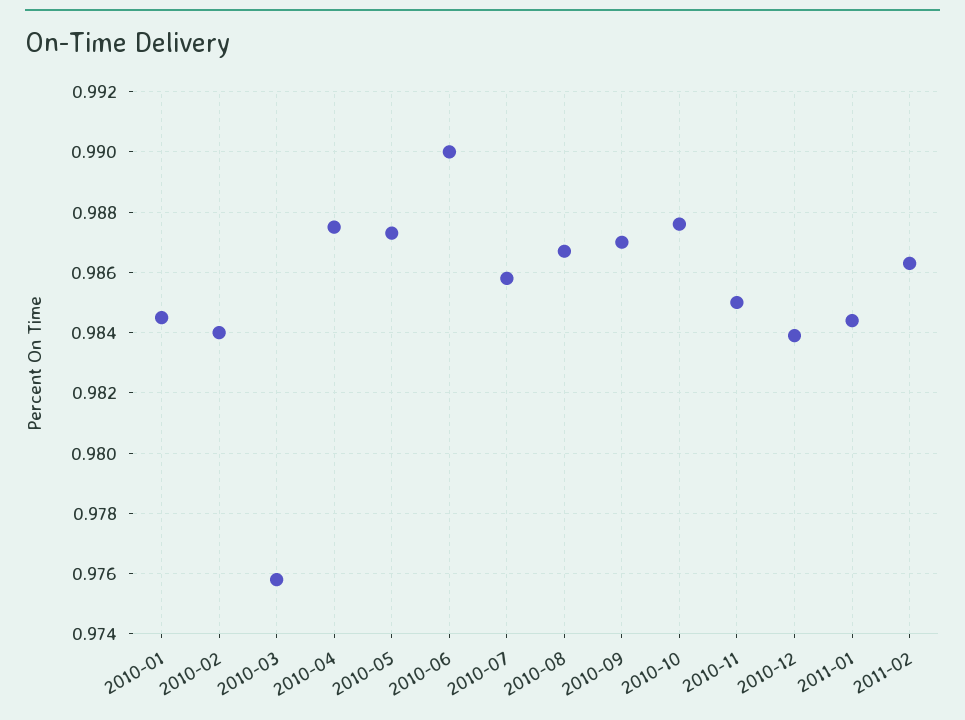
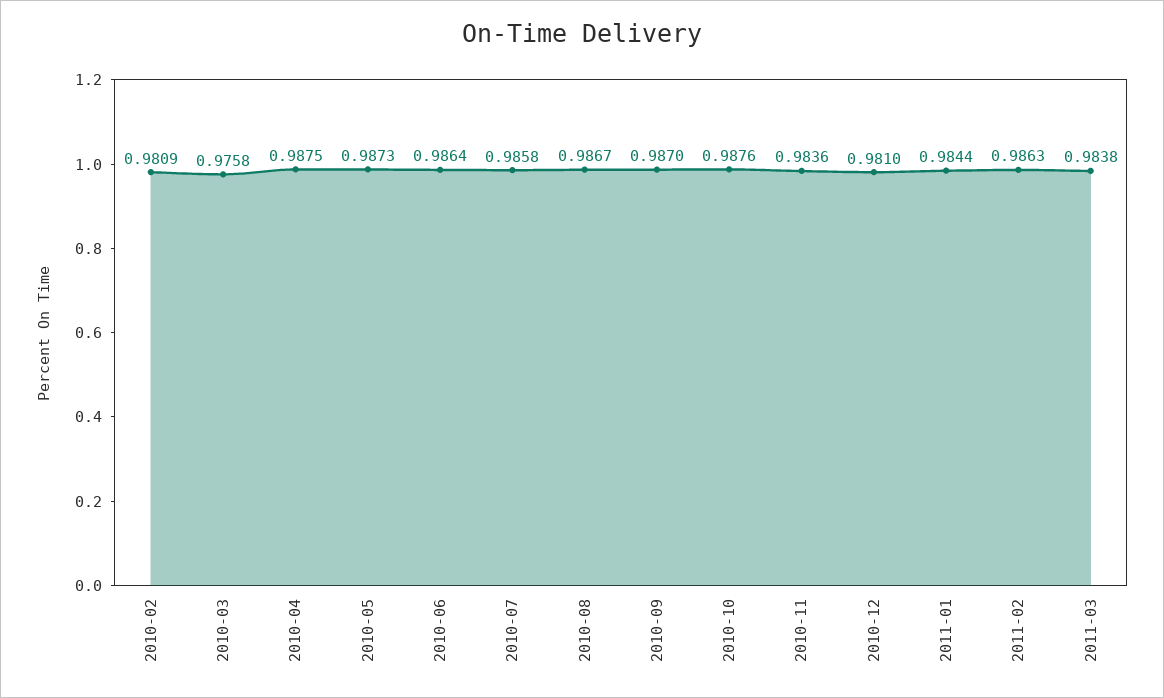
2010-01: 0.9845 -> none
2010-02: 0.984 -> 0.9809
2010-06: 0.99 -> 0.9864
2010-11: 0.985 -> 0.9836
2010-12: 0.984 -> 0.981
2011-03: none -> 0.9838

